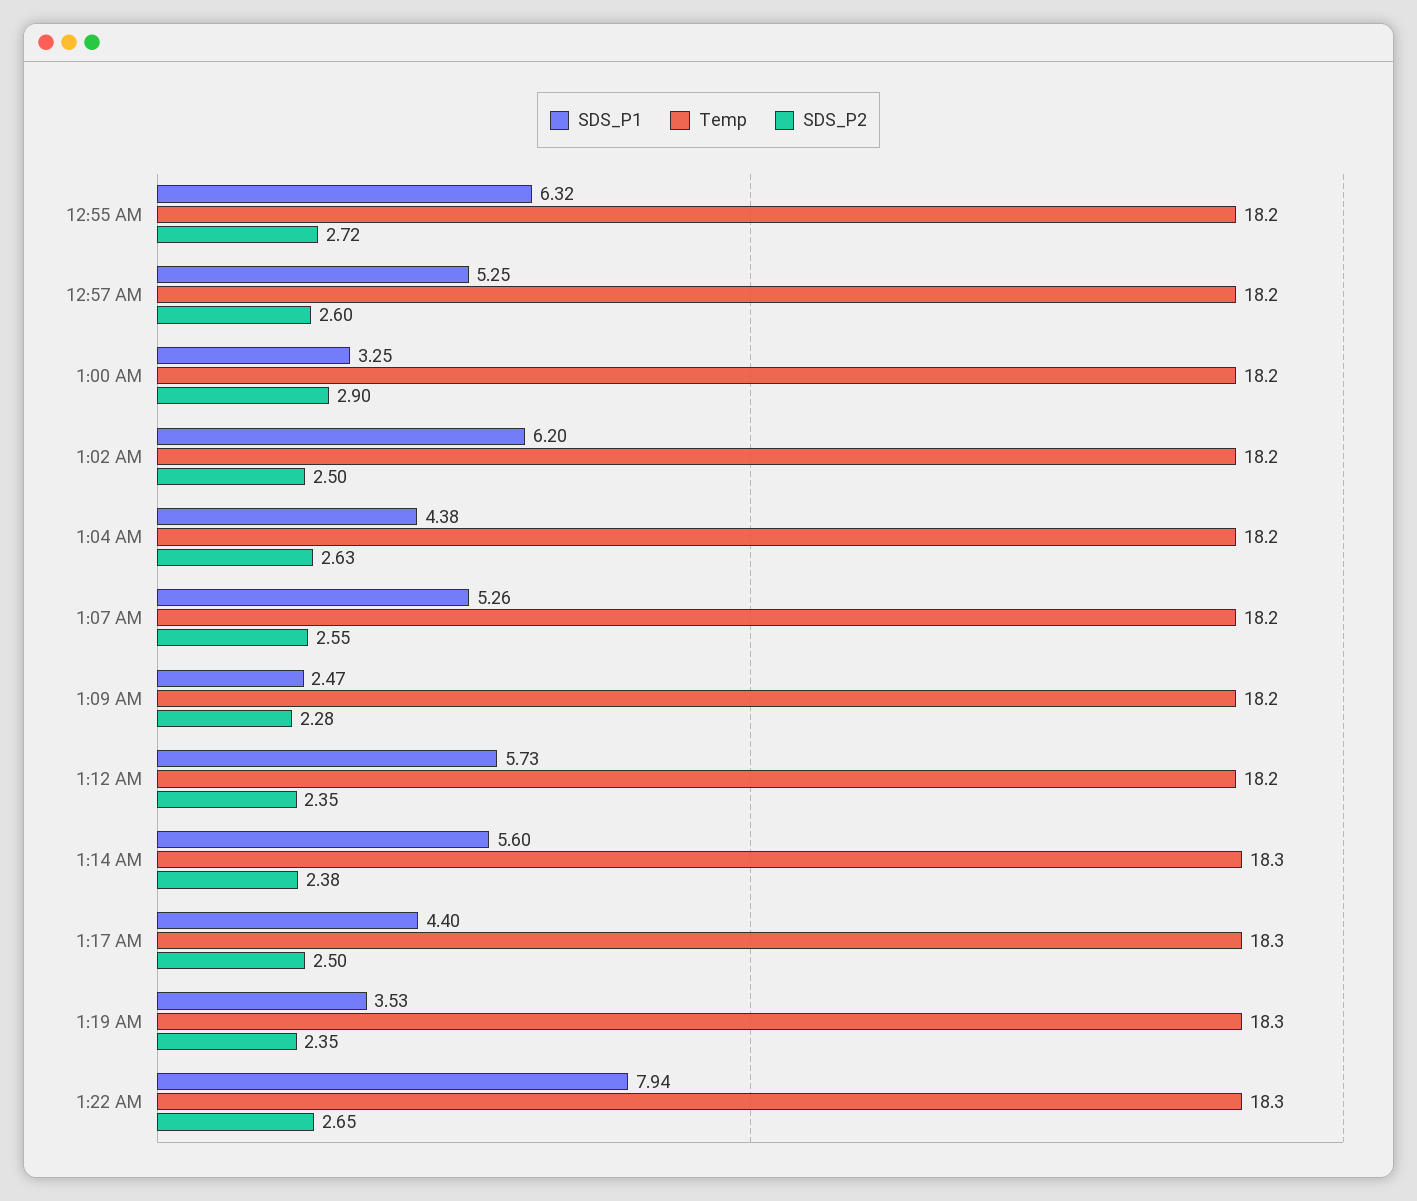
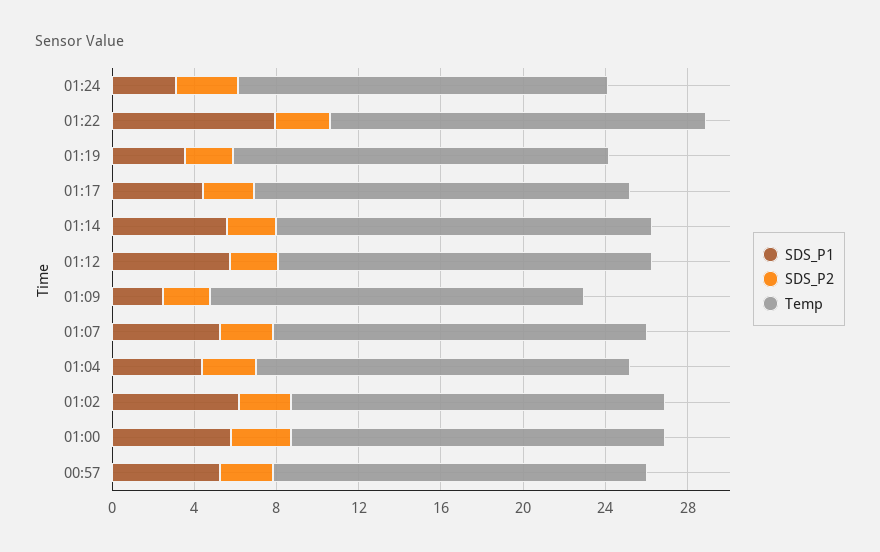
SDS_P1, 12:55 AM: 6.32 -> none
Temp, 12:55 AM: 18.2 -> none
SDS_P2, 12:55 AM: 2.72 -> none
SDS_P1, 1:00 AM: 3.25 -> 6
SDS_P1, 01:24: none -> 3
SDS_P2, 01:24: none -> 3
Temp, 01:24: none -> 18

